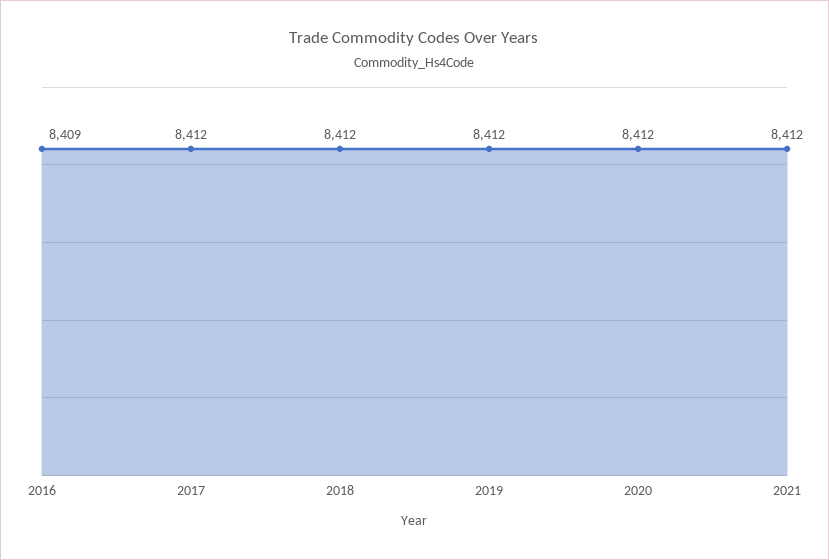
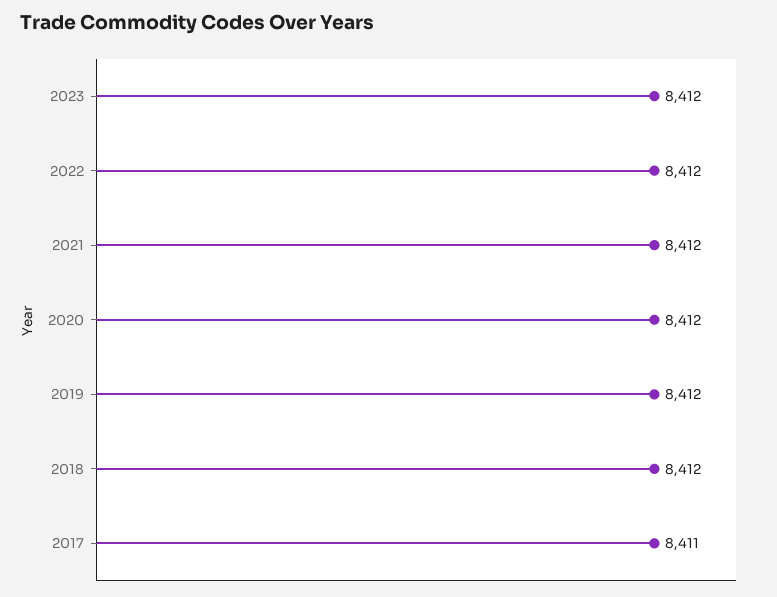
2016: 8409 -> none
2017: 8412 -> 8411
2023: none -> 8412
2022: none -> 8412

